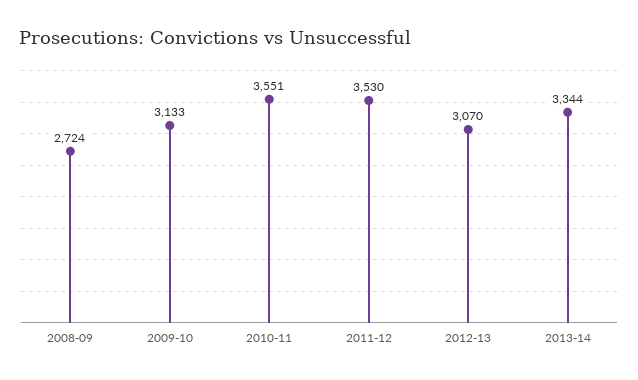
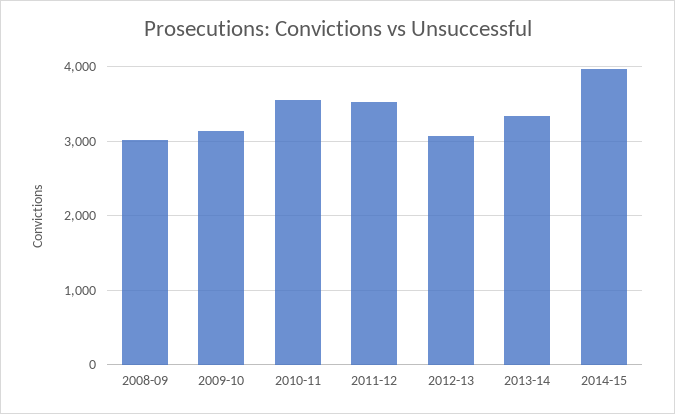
2008-09: 2724 -> 3000
2014-15: none -> 4000

